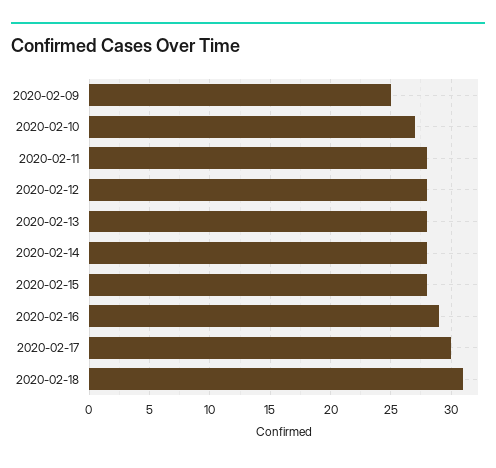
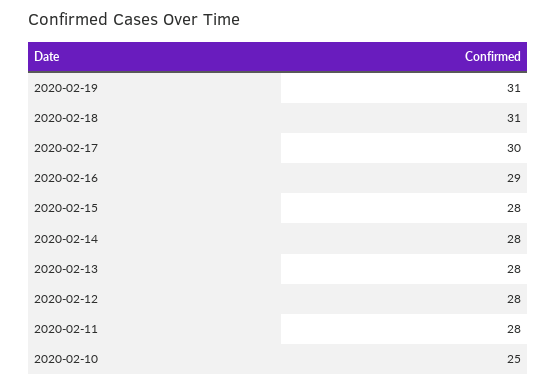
2020-02-09: 25 -> none
2020-02-10: 27 -> 25
2020-02-19: none -> 31

